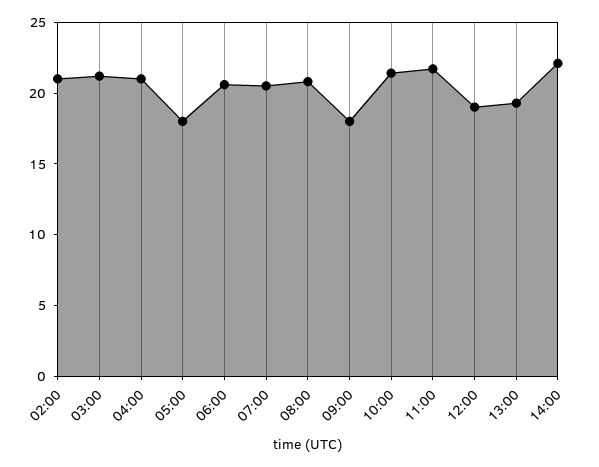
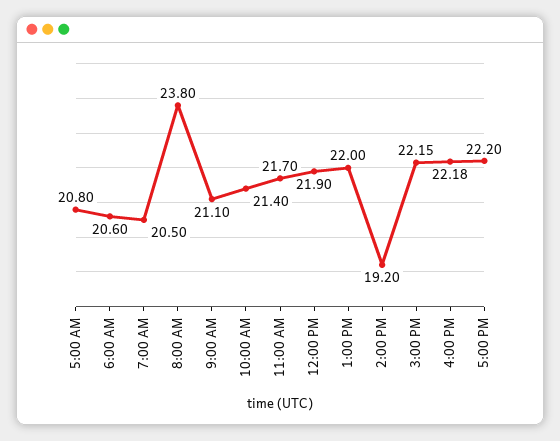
02:00: 21 -> none
03:00: 21 -> none
04:00: 21 -> none
05:00: 18 -> 20.8
08:00: 21 -> 23.8
09:00: 18 -> 21.1
12:00: 19 -> 21.9
13:00: 19 -> 22
14:00: 22 -> 19.2
3:00 PM: none -> 22.15
4:00 PM: none -> 22.18
5:00 PM: none -> 22.2

